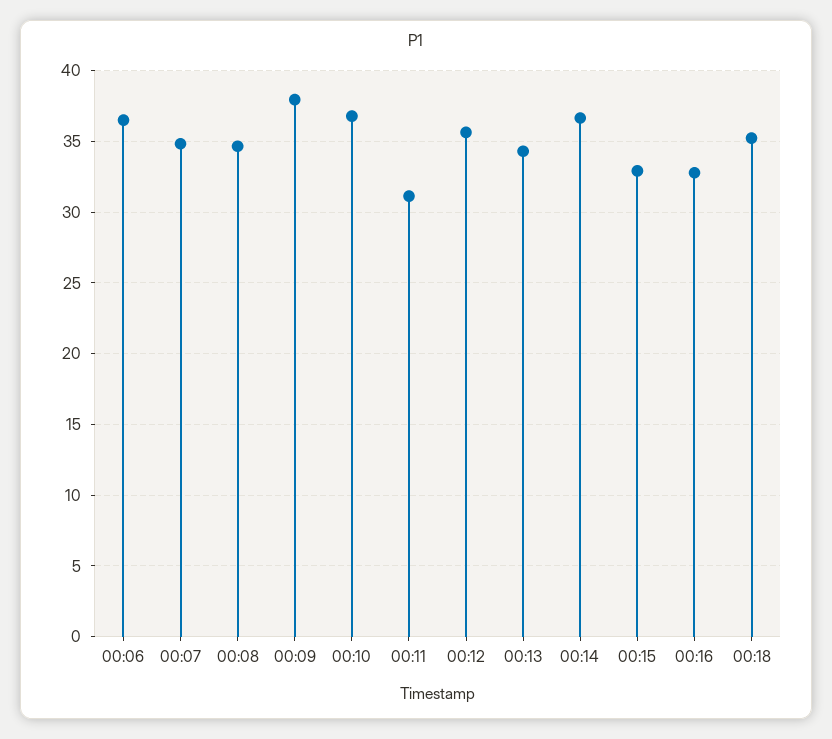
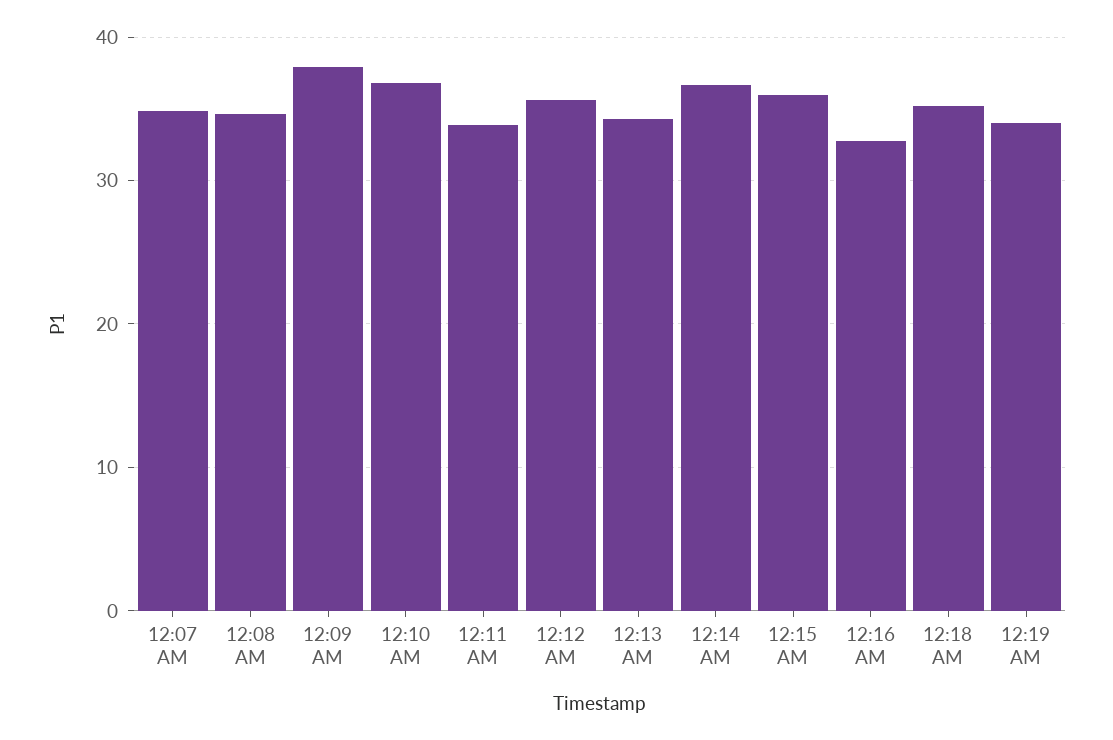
00:06: 36.5 -> none
00:11: 31 -> 34
00:15: 33 -> 36
12:19 AM: none -> 34

